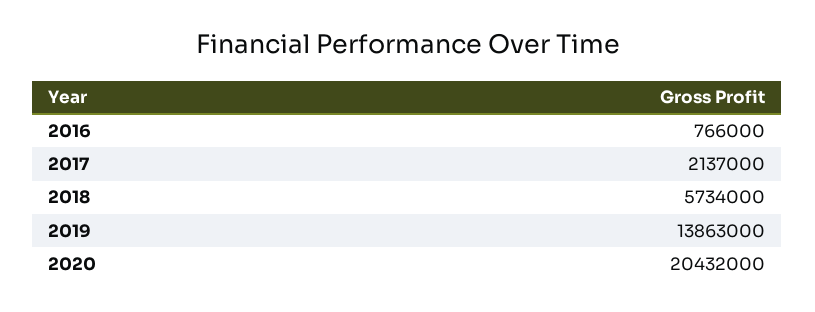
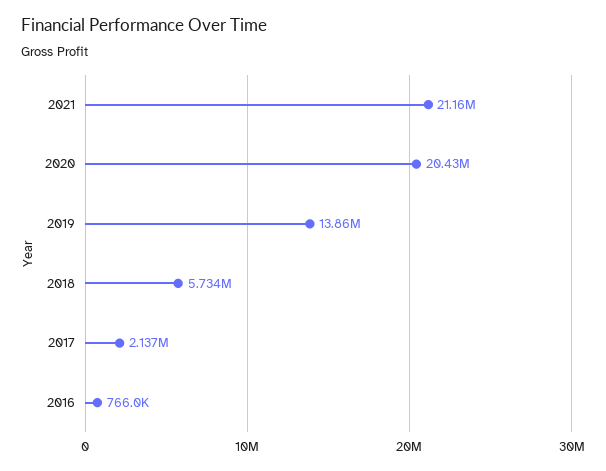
2021: none -> 21160000

